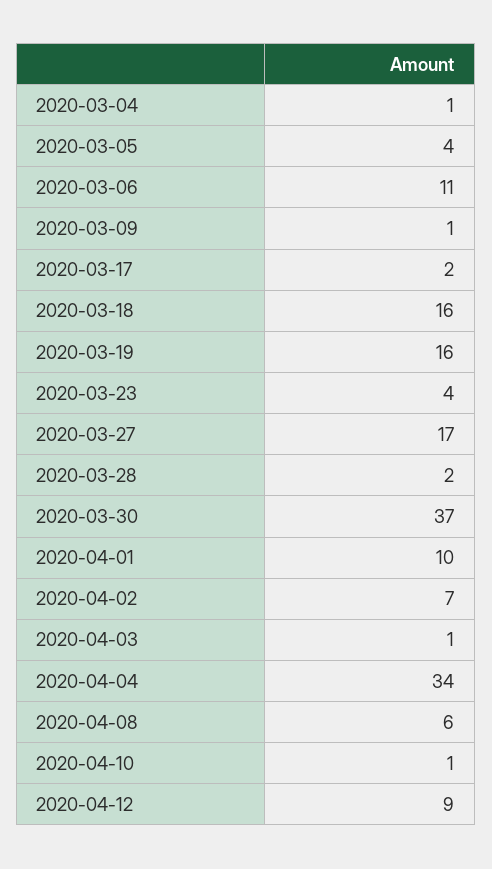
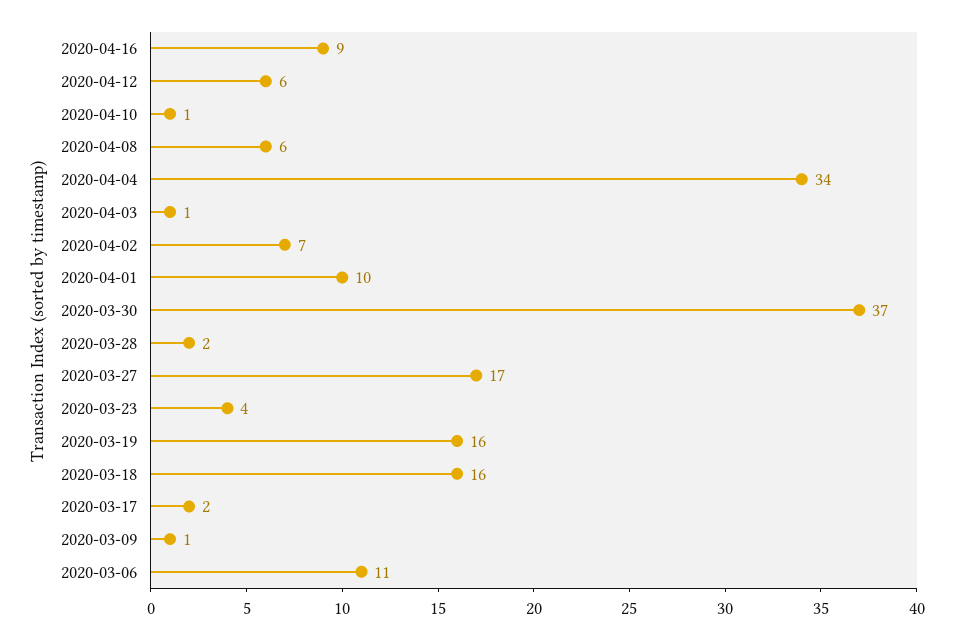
2020-03-04: 1 -> none
2020-03-05: 4 -> none
2020-04-12: 9 -> 6
2020-04-16: none -> 9

